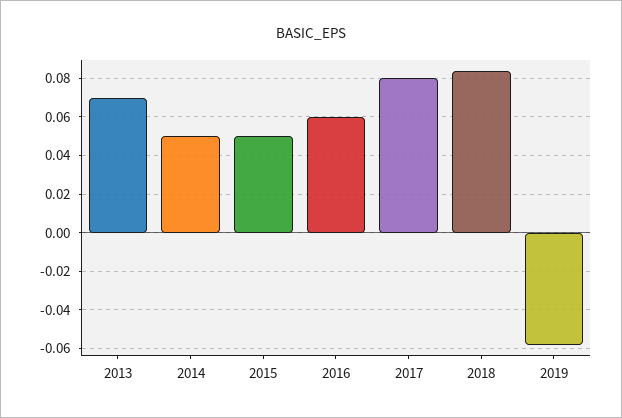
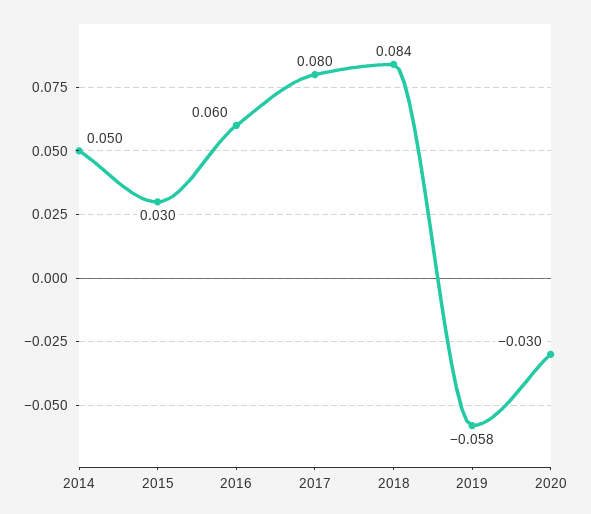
2013: 0.07 -> none
2015: 0.05 -> 0.03
2020: none -> -0.03

